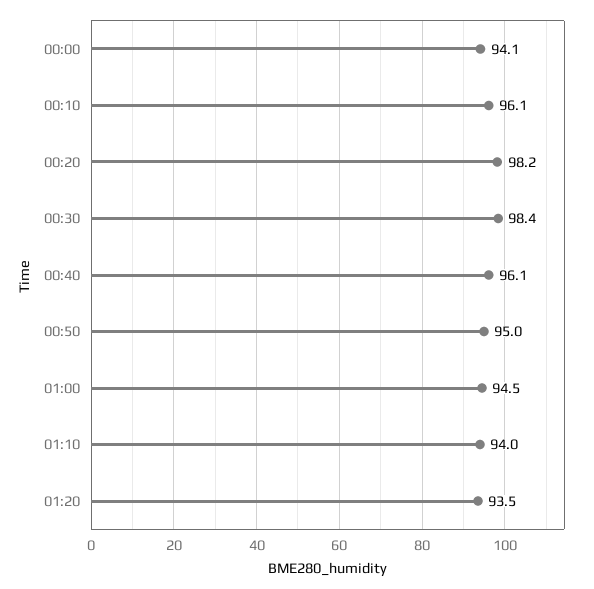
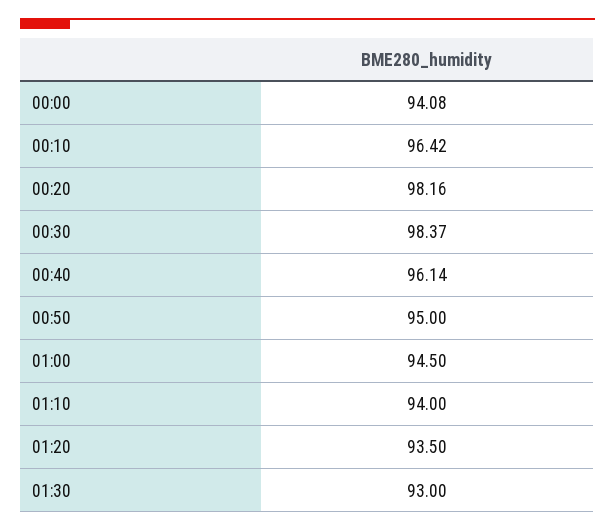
00:10: 96.1 -> 96.42
01:30: none -> 93

